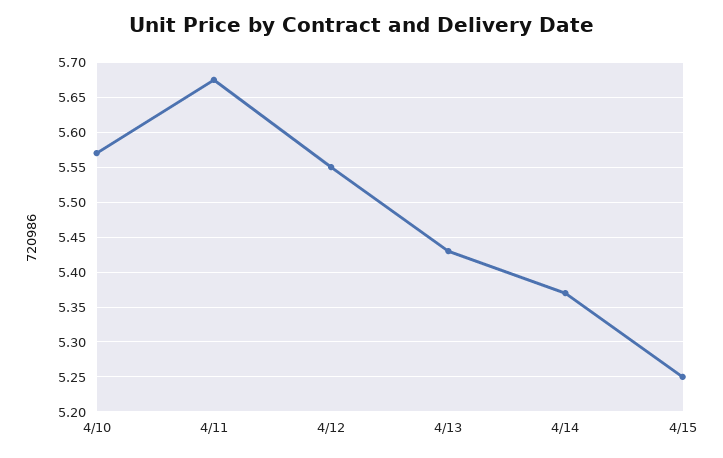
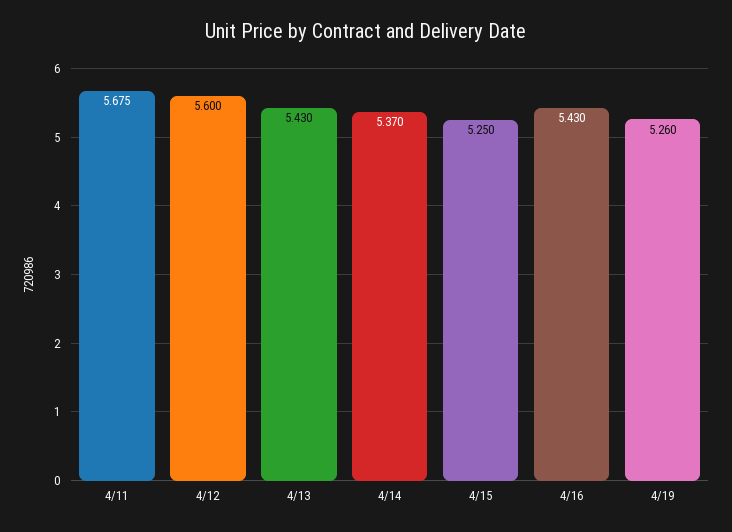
4/10: 5.57 -> none
4/12: 5.55 -> 5.6
4/16: none -> 5.43
4/19: none -> 5.26

